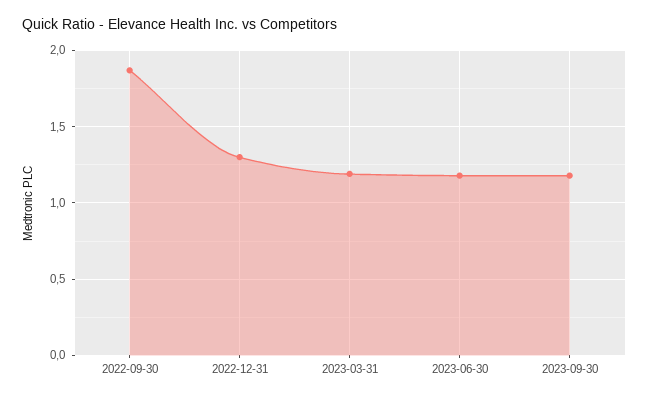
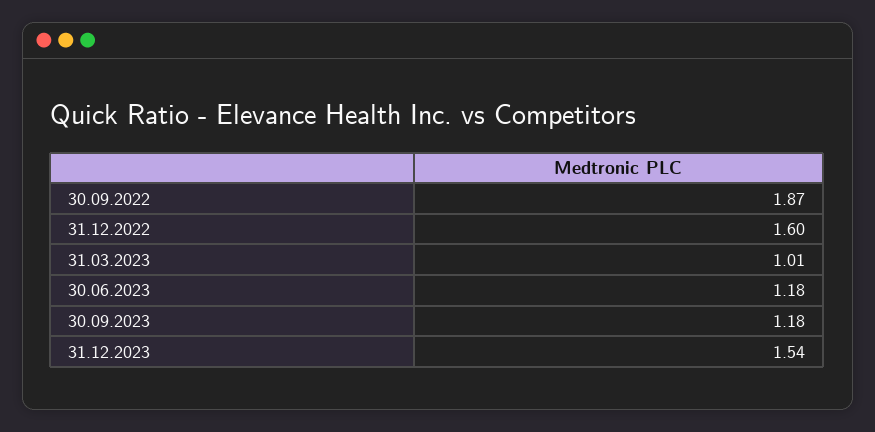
2022-12-31: 1.3 -> 1.6
2023-03-31: 1.2 -> 1.01
31.12.2023: none -> 1.54

